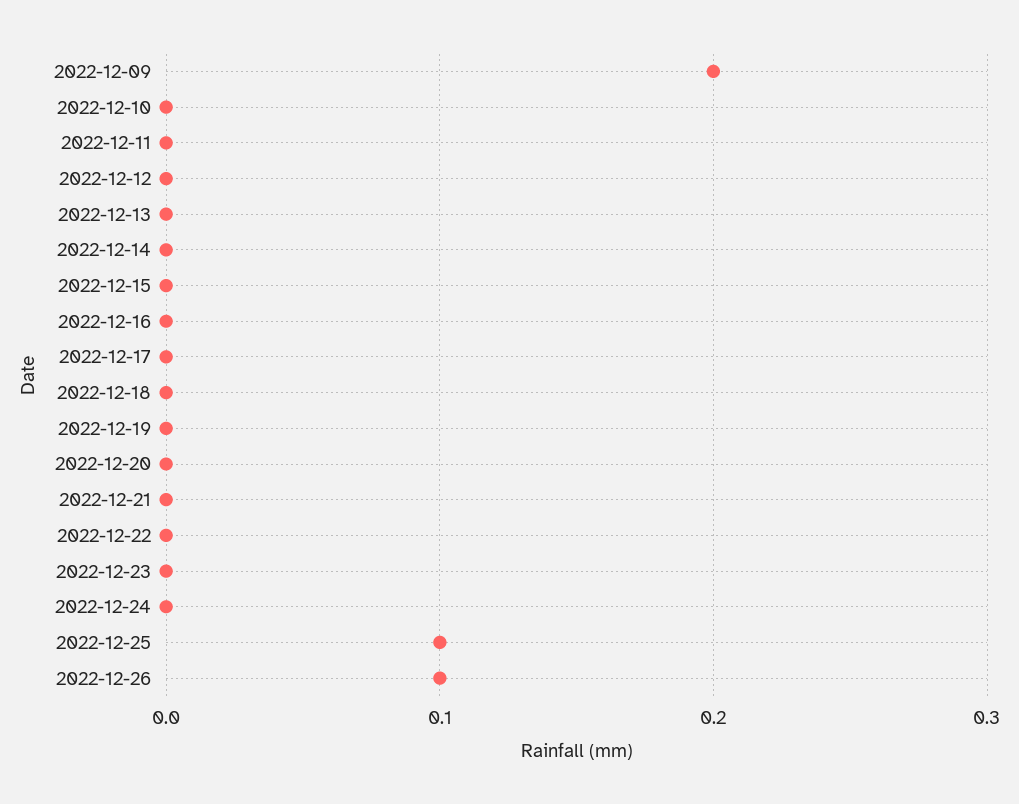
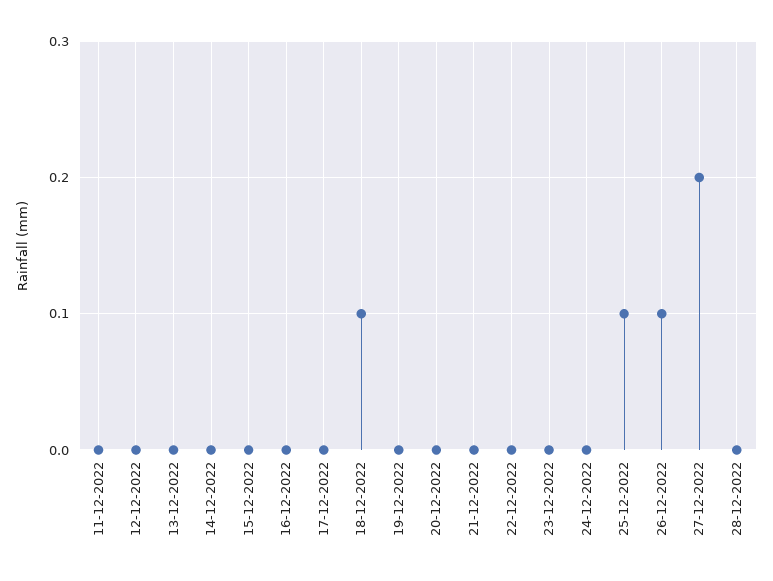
2022-12-09: 0.2 -> none
2022-12-10: 0 -> none
2022-12-18: 0 -> 0.1
27-12-2022: none -> 0.2
28-12-2022: none -> 0

